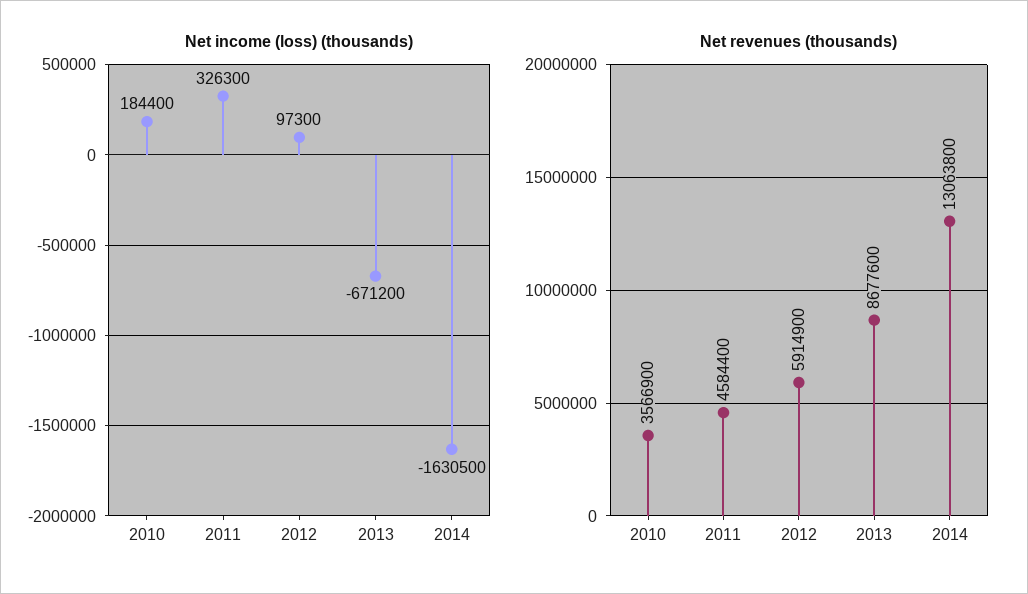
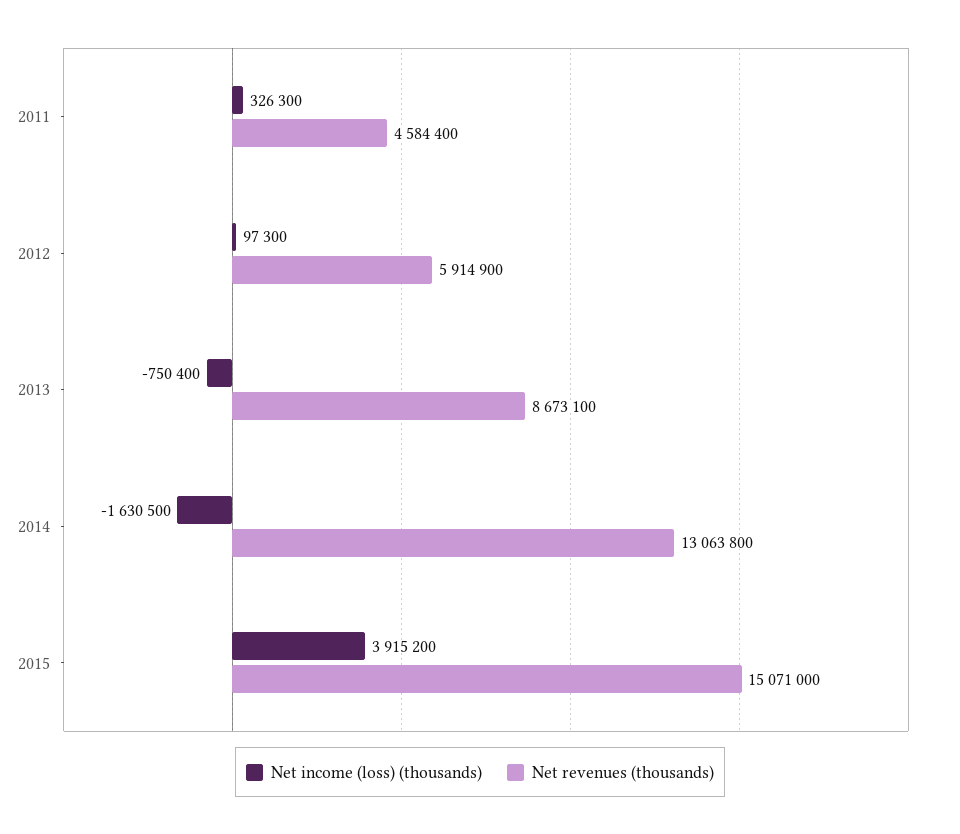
Net income (loss) (thousands), 2010: 184400 -> none
Net income (loss) (thousands), 2013: -671200 -> -750400
Net revenues (thousands), 2010: 3566900 -> none
Net revenues (thousands), 2013: 8677600 -> 8673100
Net income (loss) (thousands), 2015: none -> 3915200
Net revenues (thousands), 2015: none -> 15071000

